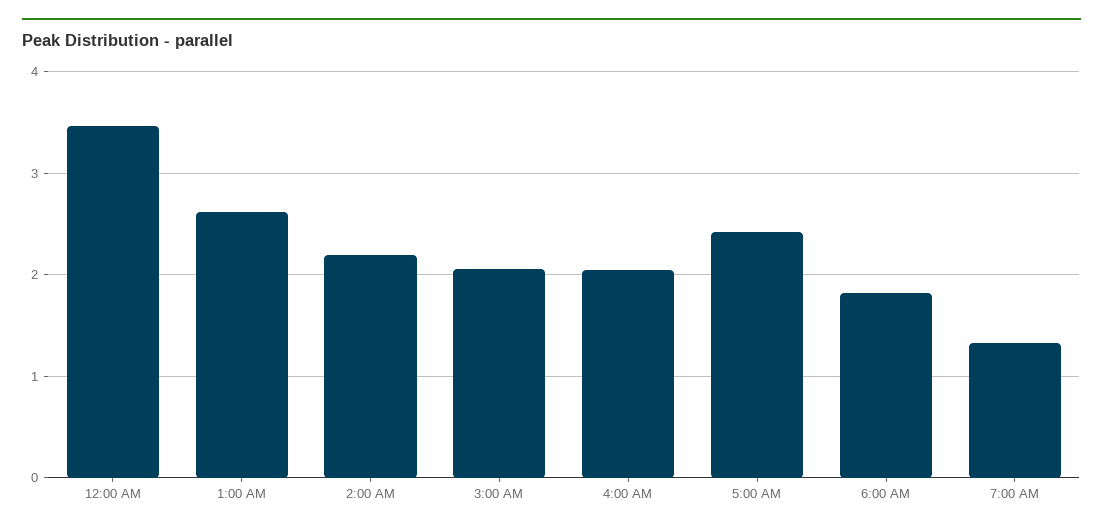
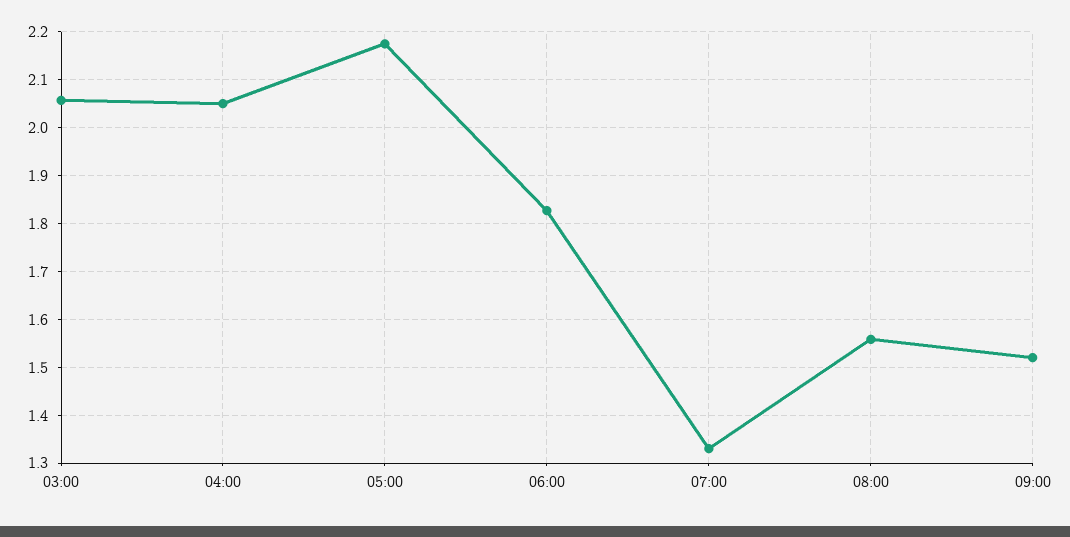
12:00 AM: 3.5 -> none
1:00 AM: 2.6 -> none
2:00 AM: 2.2 -> none
5:00 AM: 2.4 -> 2.18
08:00: none -> 1.56
09:00: none -> 1.52

